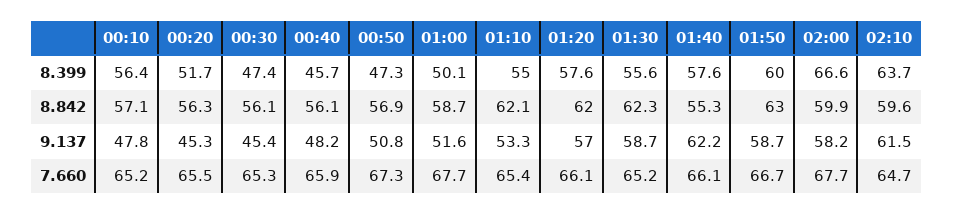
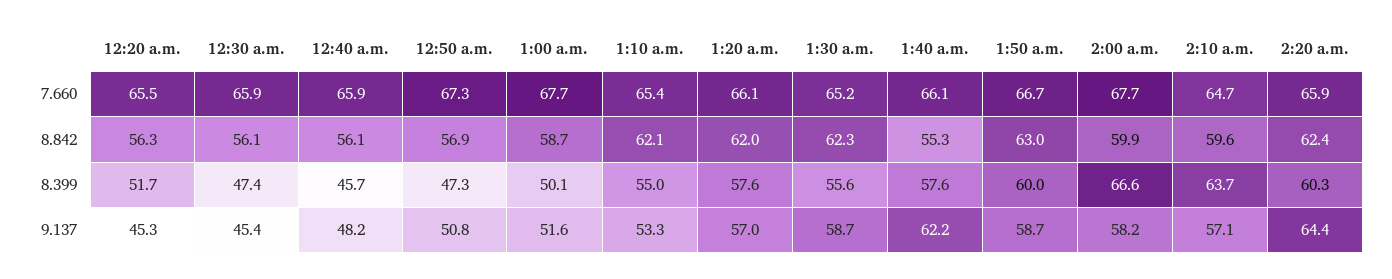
00:10, 8.399: 56.4 -> none
00:10, 8.842: 57.1 -> none
00:10, 9.137: 47.8 -> none
02:10, 9.137: 61.5 -> 57.1
00:10, 7.660: 65.2 -> none
00:30, 7.660: 65.3 -> 65.9
2:20 a.m., 7.660: none -> 65.9
2:20 a.m., 8.842: none -> 62.4
2:20 a.m., 8.399: none -> 60.3
2:20 a.m., 9.137: none -> 64.4

